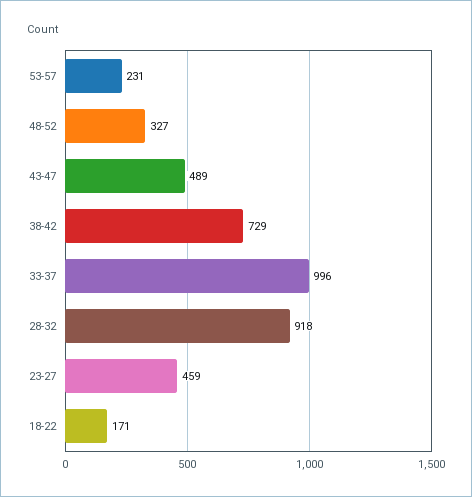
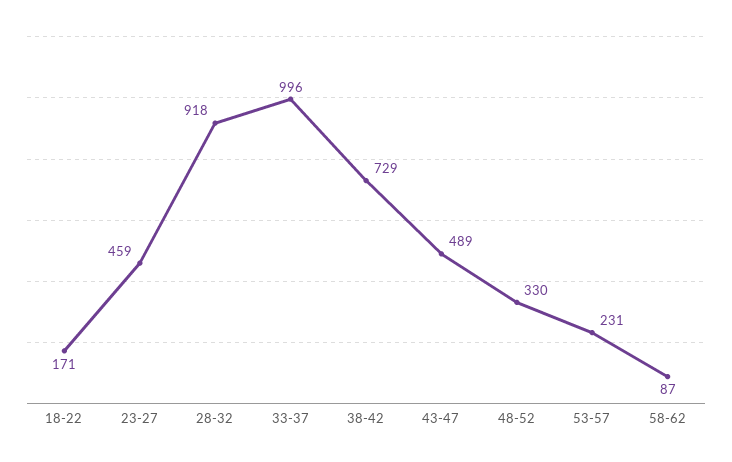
48-52: 327 -> 330
58-62: none -> 87

